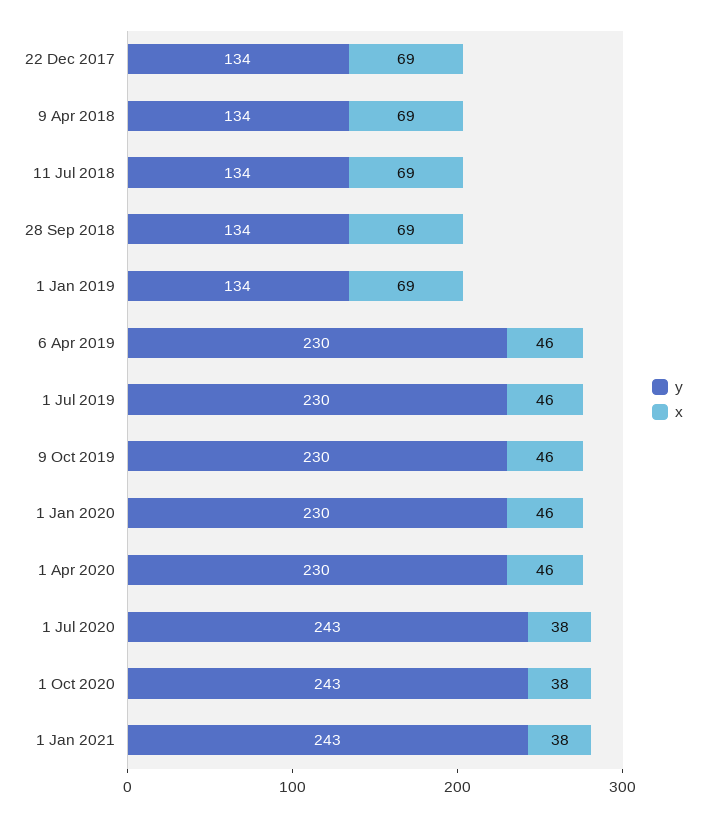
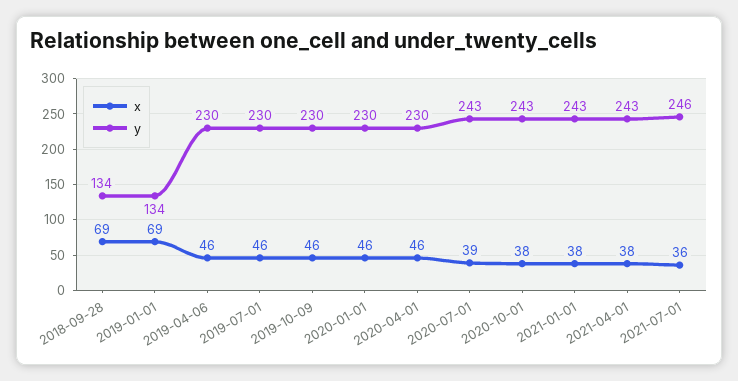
y, 22 Dec 2017: 134 -> none
x, 22 Dec 2017: 69 -> none
y, 9 Apr 2018: 134 -> none
x, 9 Apr 2018: 69 -> none
y, 11 Jul 2018: 134 -> none
x, 11 Jul 2018: 69 -> none
x, 1 Jul 2020: 38 -> 39
x, 2021-04-01: none -> 38
y, 2021-04-01: none -> 243
x, 2021-07-01: none -> 36
y, 2021-07-01: none -> 246

